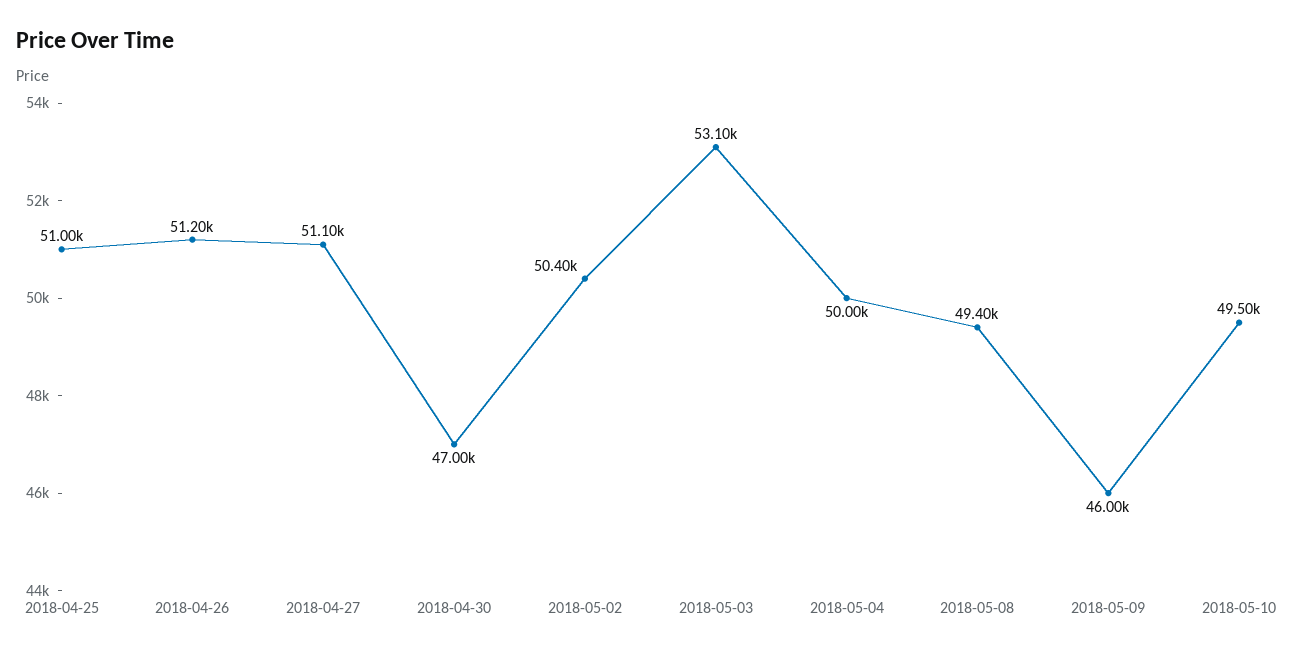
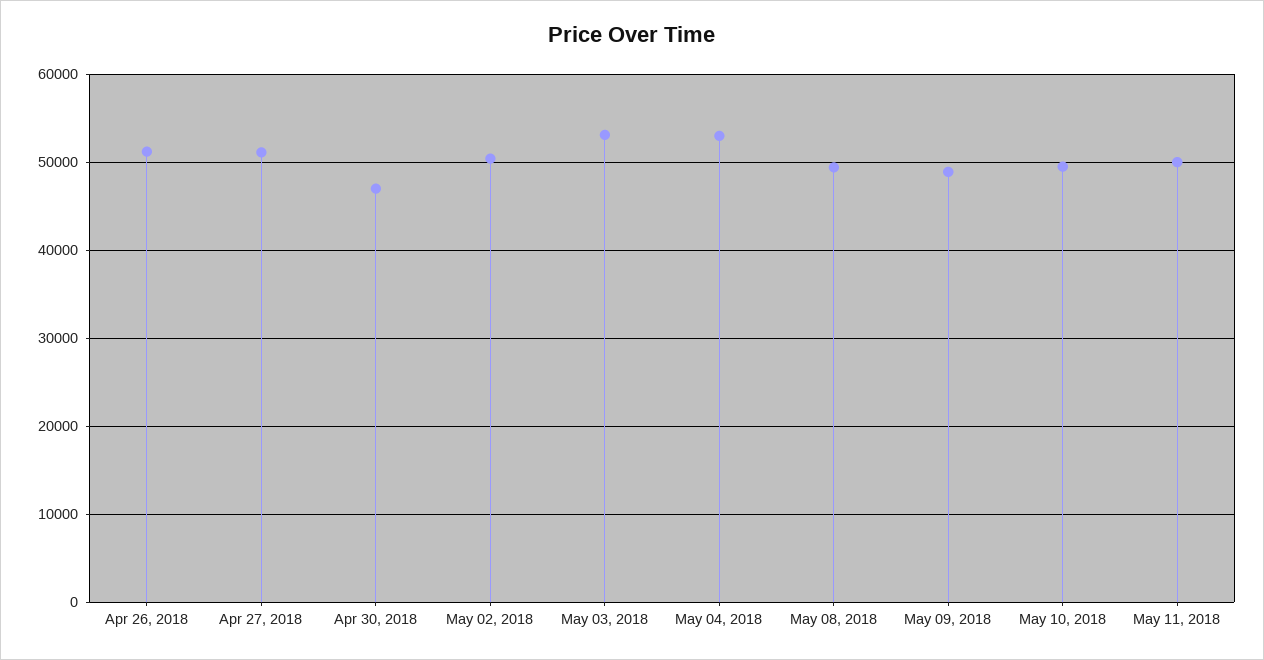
2018-04-25: 51000 -> none
2018-05-04: 50000 -> 53000
2018-05-09: 46000 -> 49000
May 11, 2018: none -> 50000

